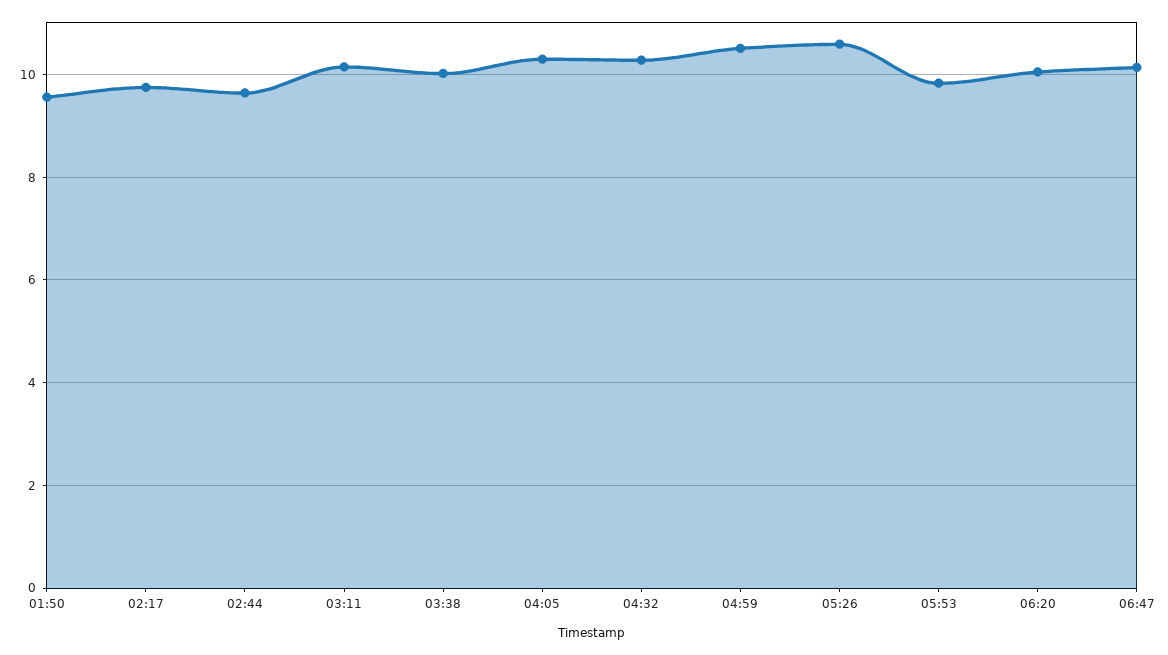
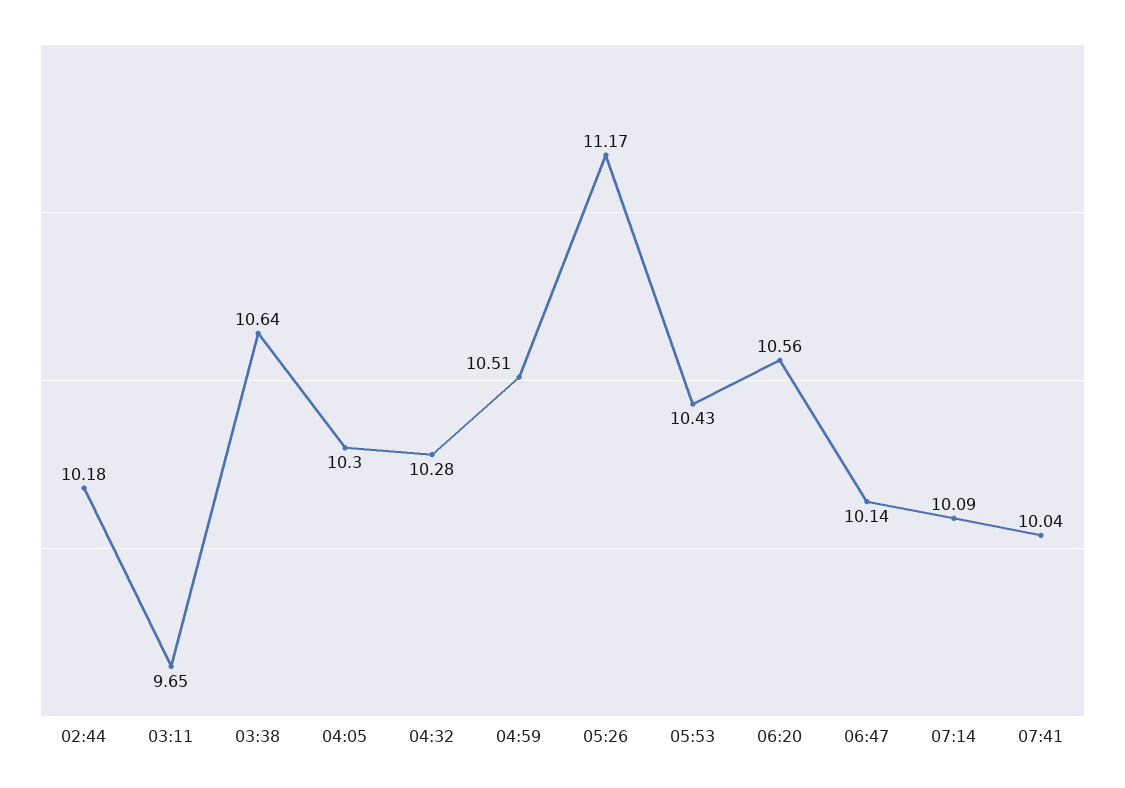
01:50: 9.6 -> none
02:17: 9.8 -> none
02:44: 9.6 -> 10.18
03:11: 10.2 -> 9.65
03:38: 10 -> 10.64
05:26: 10.6 -> 11.17
05:53: 9.8 -> 10.43
06:20: 10 -> 10.56
07:14: none -> 10.09
07:41: none -> 10.04

